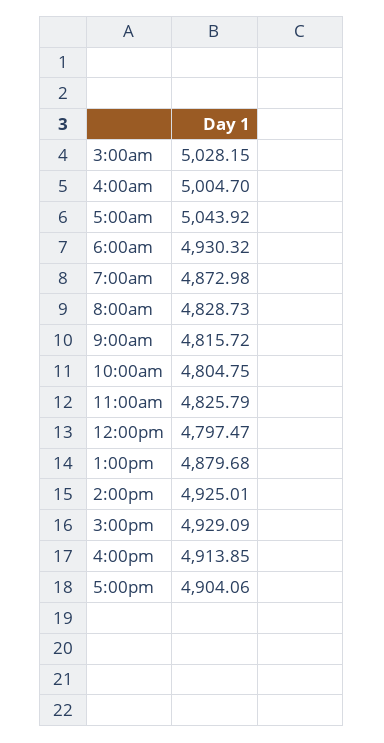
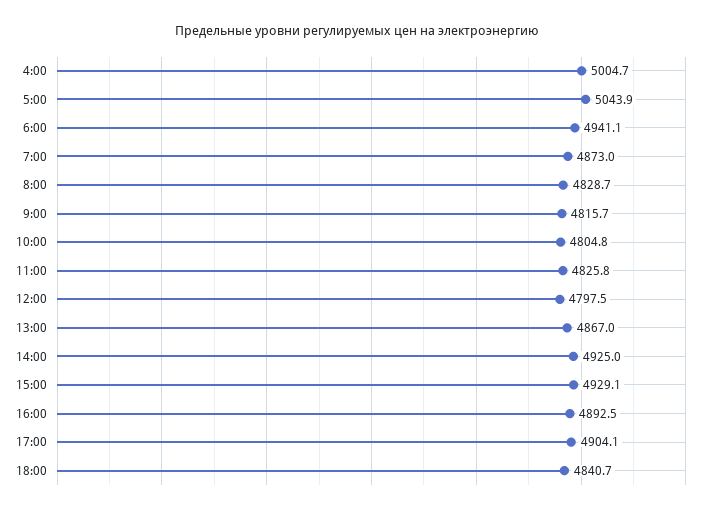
3:00am: 5028.15 -> none
6:00am: 4930.32 -> 4941.1
1:00pm: 4879.68 -> 4867
4:00pm: 4913.85 -> 4892.5
18:00: none -> 4840.7

